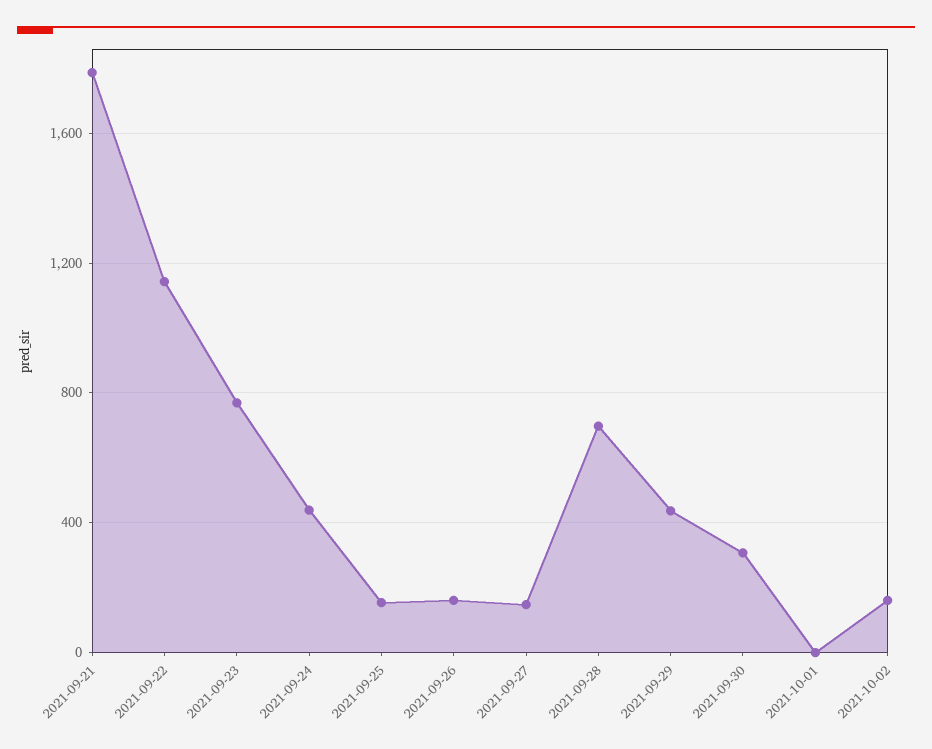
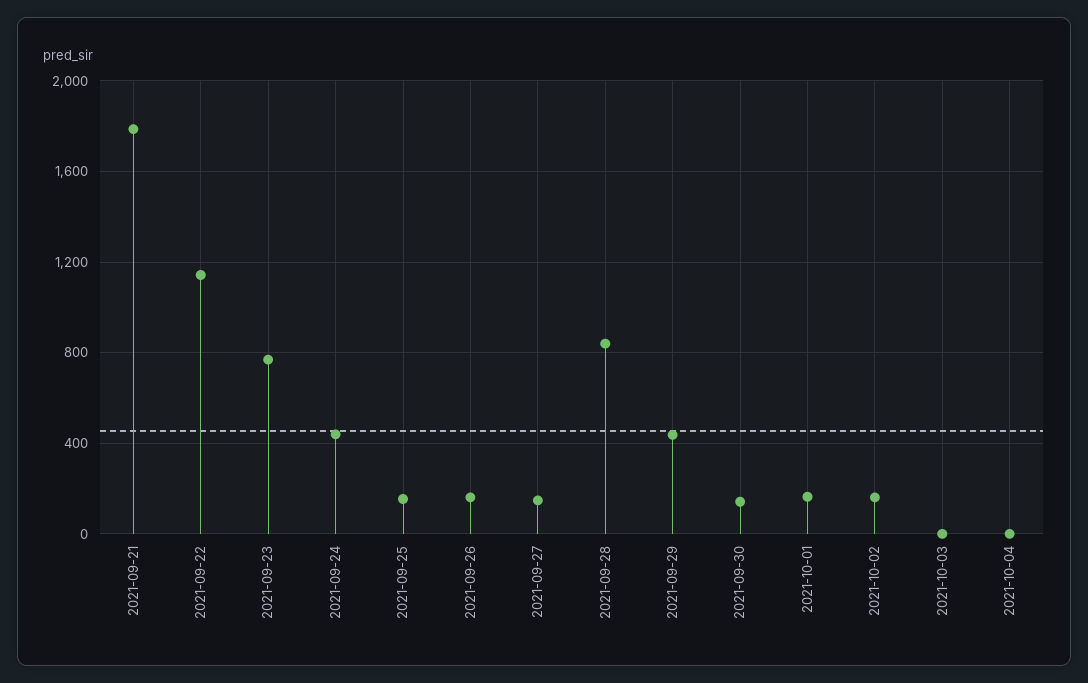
2021-09-28: 700 -> 850
2021-09-30: 300 -> 150
2021-10-01: 0 -> 150
2021-10-03: none -> 0
2021-10-04: none -> 0

